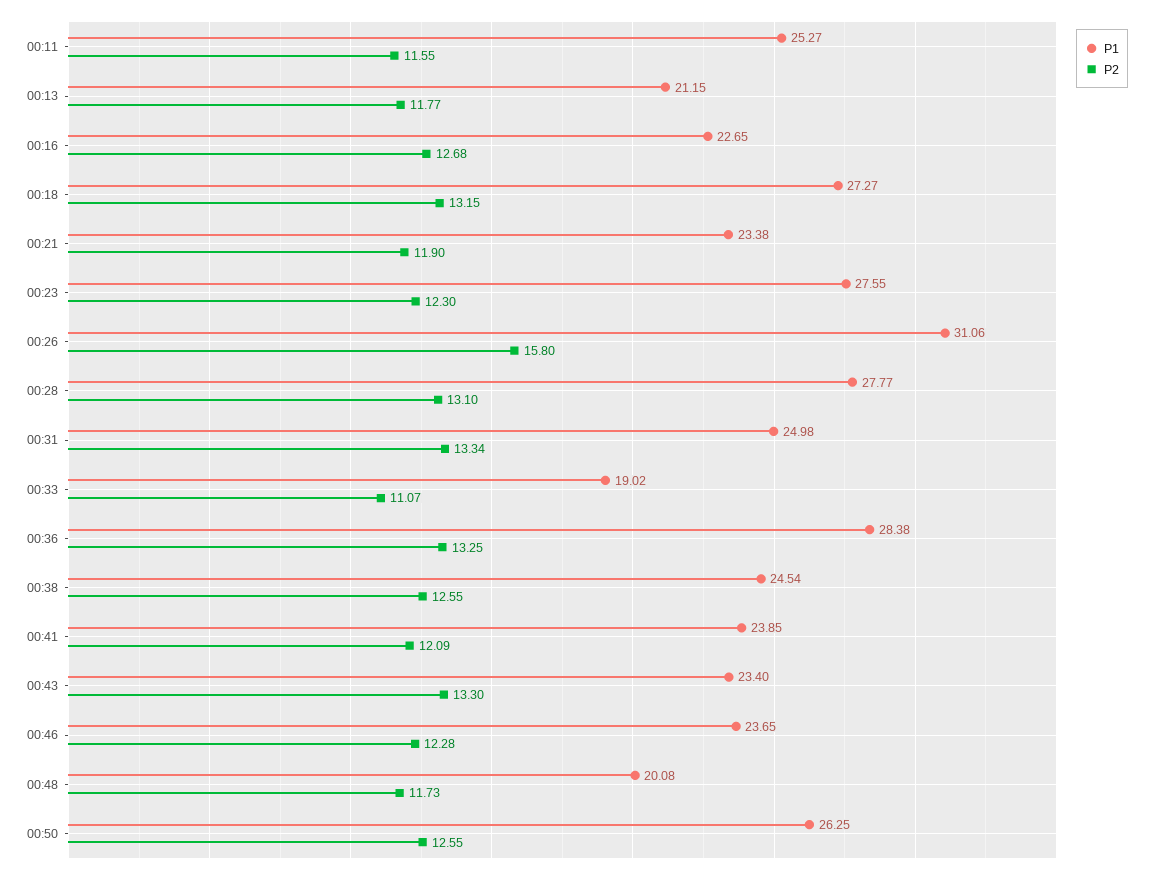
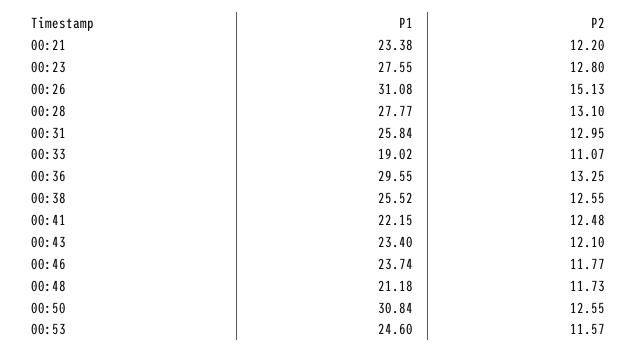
P1, 00:11: 25.27 -> none
P2, 00:11: 11.55 -> none
P1, 00:13: 21.15 -> none
P2, 00:13: 11.77 -> none
P1, 00:16: 22.65 -> none
P2, 00:16: 12.68 -> none
P1, 00:18: 27.27 -> none
P2, 00:18: 13.15 -> none
P2, 00:21: 11.9 -> 12.2
P2, 00:23: 12.3 -> 12.8
P1, 00:26: 31.06 -> 31.08
P2, 00:26: 15.8 -> 15.13
P1, 00:31: 24.98 -> 25.84
P2, 00:31: 13.34 -> 12.95
P1, 00:36: 28.38 -> 29.55
P1, 00:38: 24.54 -> 25.52
P1, 00:41: 23.85 -> 22.15
P2, 00:41: 12.09 -> 12.48
P2, 00:43: 13.3 -> 12.1
P1, 00:46: 23.65 -> 23.74
P2, 00:46: 12.28 -> 11.77
P1, 00:48: 20.08 -> 21.18
P1, 00:50: 26.25 -> 30.84
P1, 00:53: none -> 24.6
P2, 00:53: none -> 11.57

